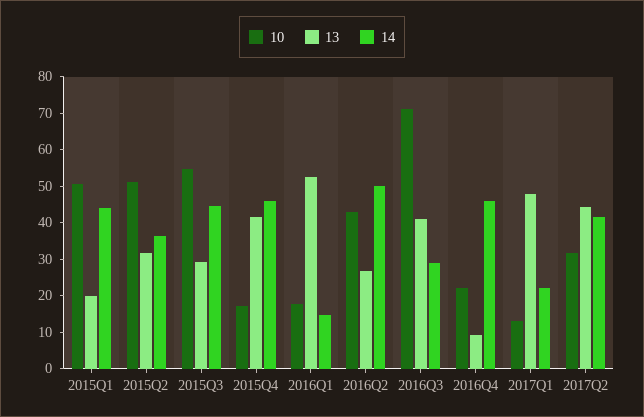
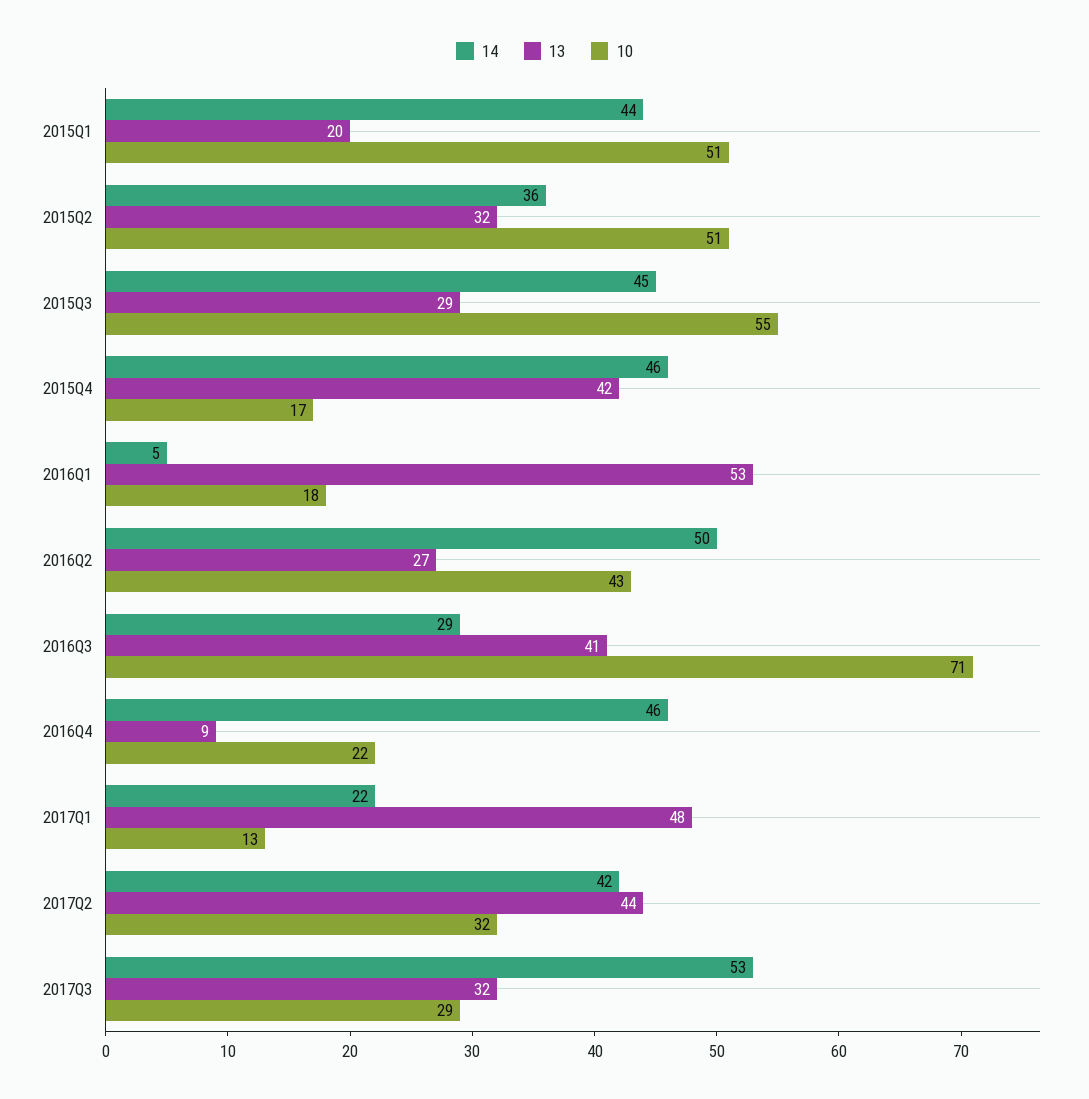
14, 2016Q1: 15 -> 5
14, 2017Q3: none -> 53
13, 2017Q3: none -> 32
10, 2017Q3: none -> 29

